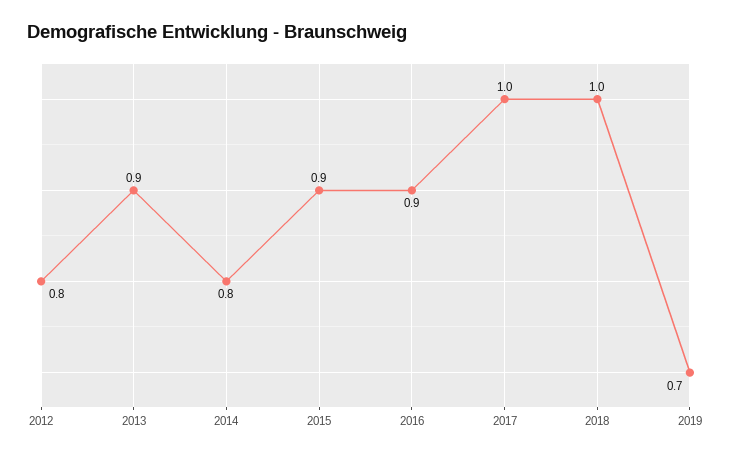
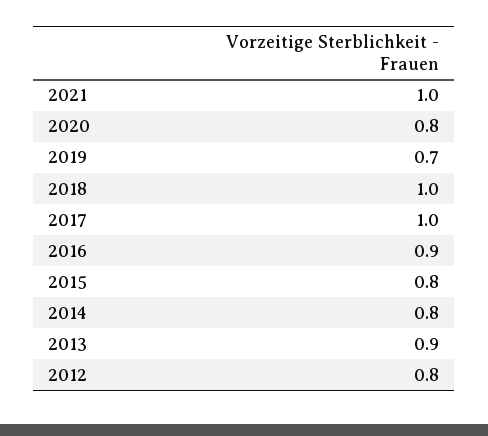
2015: 0.9 -> 0.8
2021: none -> 1
2020: none -> 0.8

